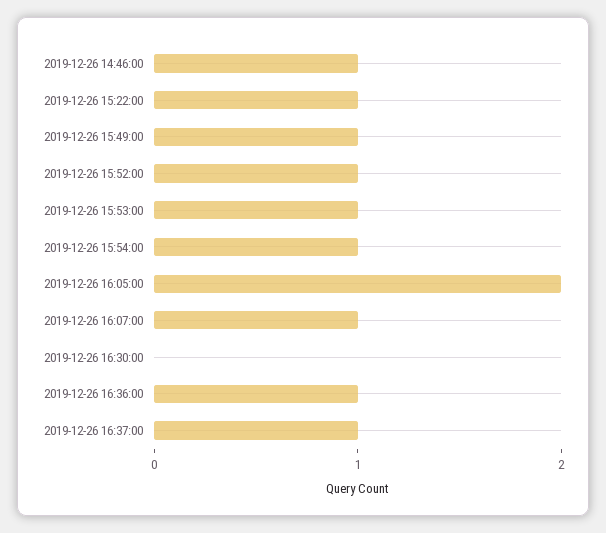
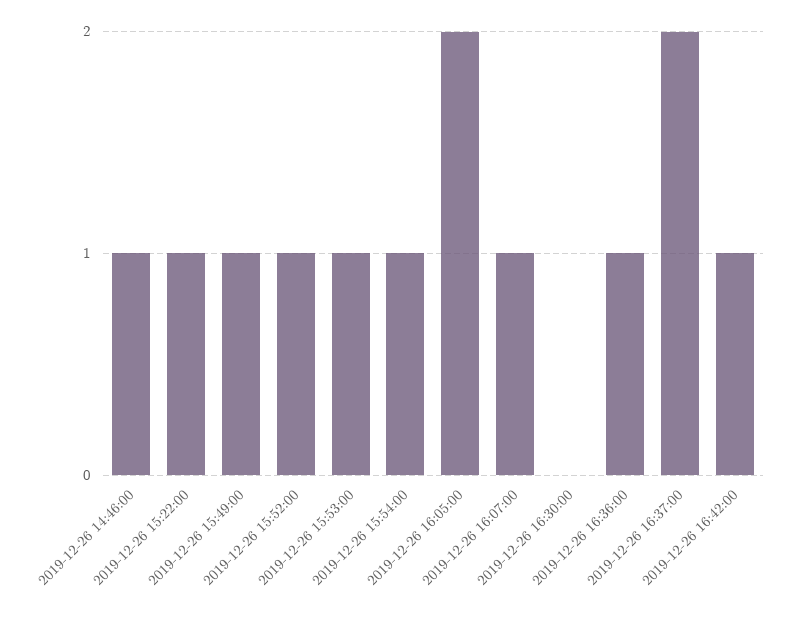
2019-12-26 16:37:00: 1 -> 2
2019-12-26 16:42:00: none -> 1

